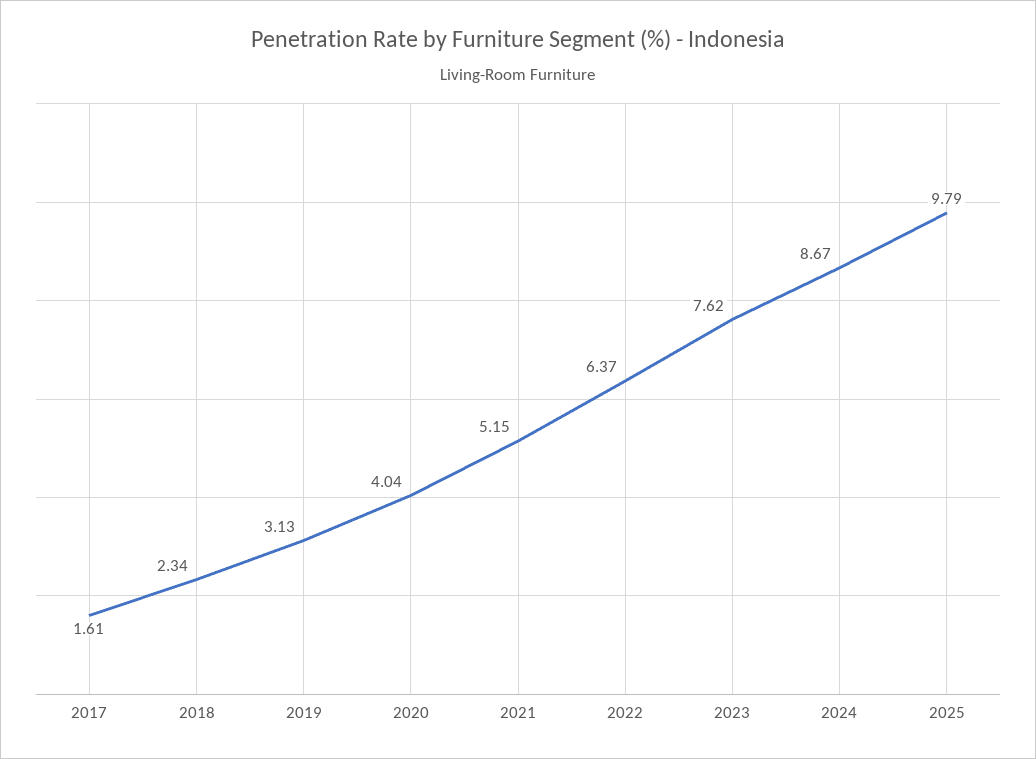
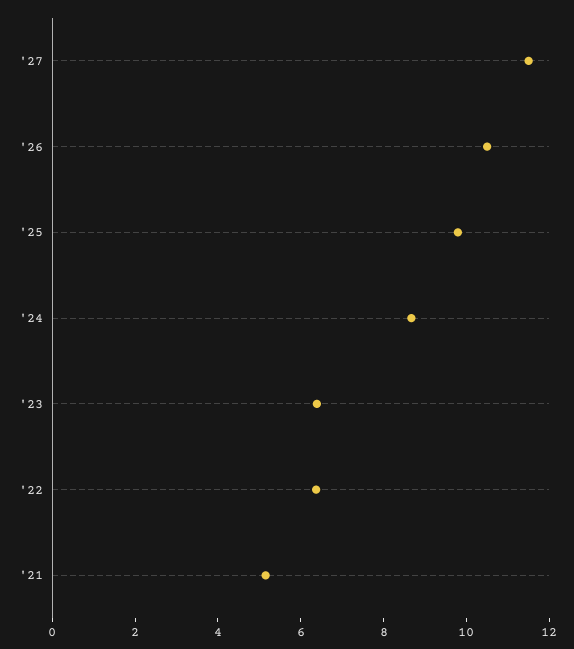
2017: 1.61 -> none
2018: 2.34 -> none
2019: 3.13 -> none
2020: 4.04 -> none
2023: 7.62 -> 6.5
'27: none -> 11.5
'26: none -> 10.5

